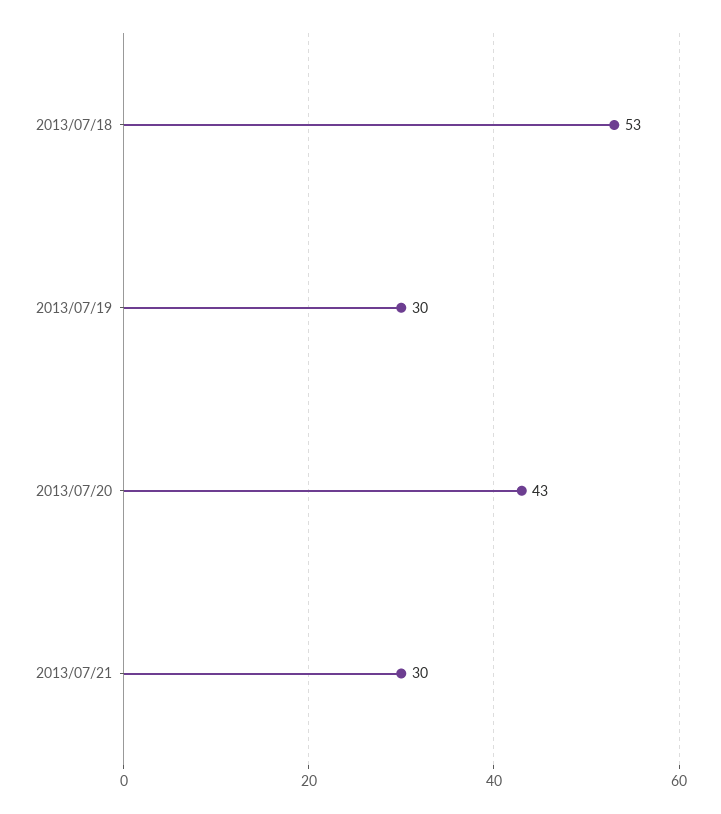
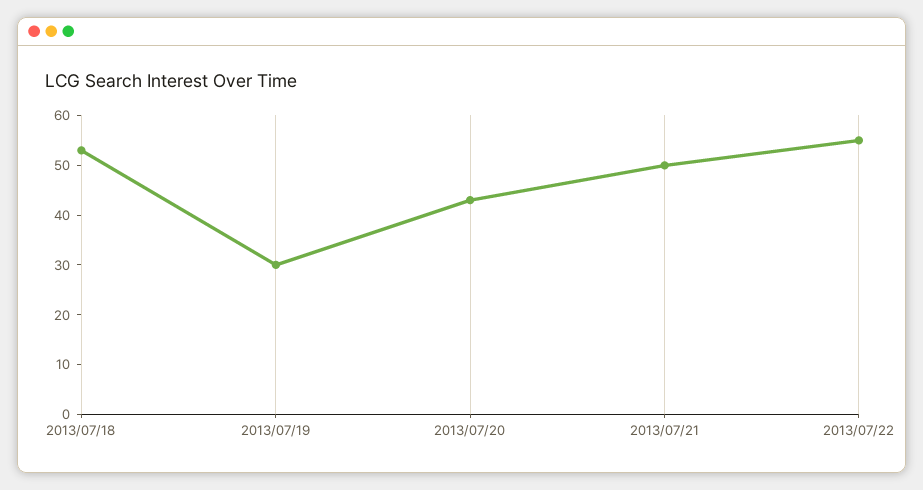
2013/07/21: 30 -> 50
2013/07/22: none -> 55

